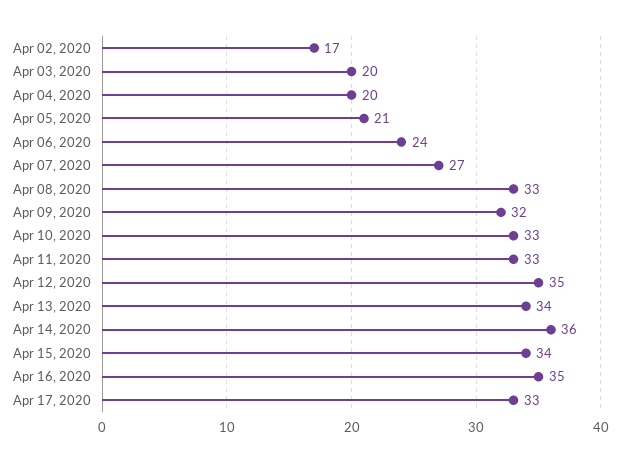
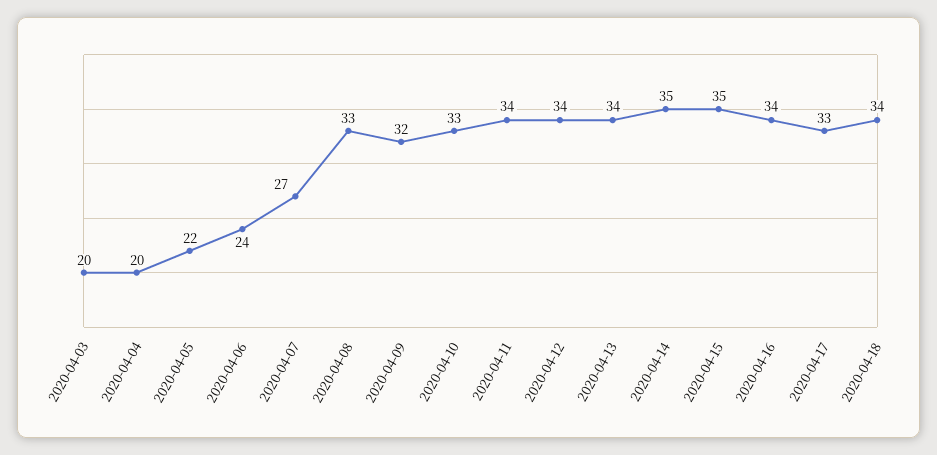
Apr 02, 2020: 17 -> none
Apr 05, 2020: 21 -> 22
Apr 11, 2020: 33 -> 34
Apr 12, 2020: 35 -> 34
Apr 14, 2020: 36 -> 35
Apr 15, 2020: 34 -> 35
Apr 16, 2020: 35 -> 34
2020-04-18: none -> 34

